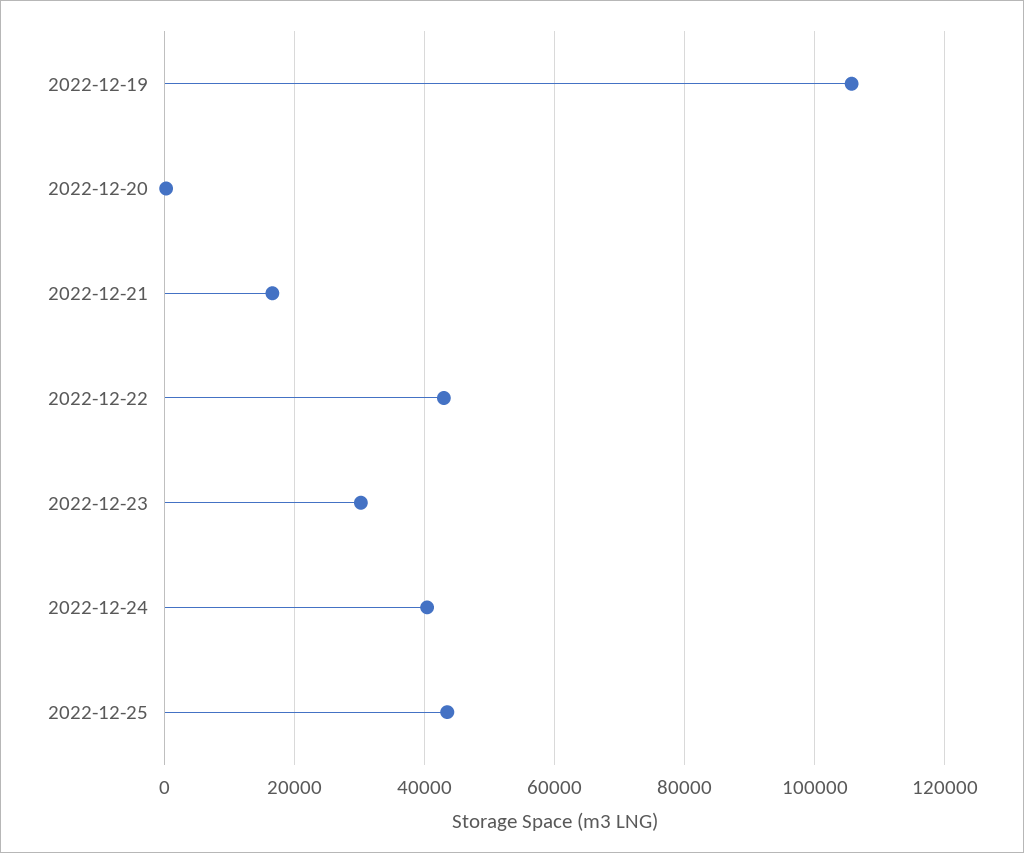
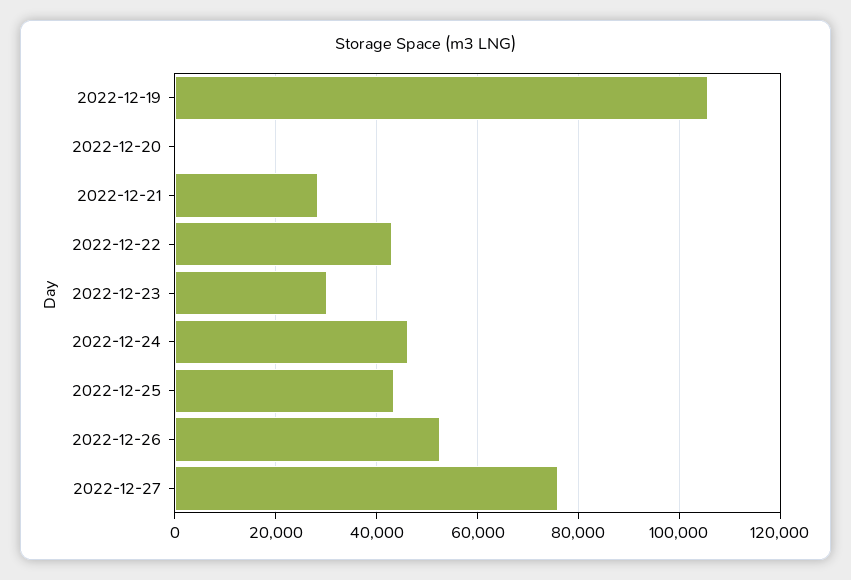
2022-12-21: 16000 -> 28000
2022-12-24: 40000 -> 46000
2022-12-26: none -> 52000
2022-12-27: none -> 76000

